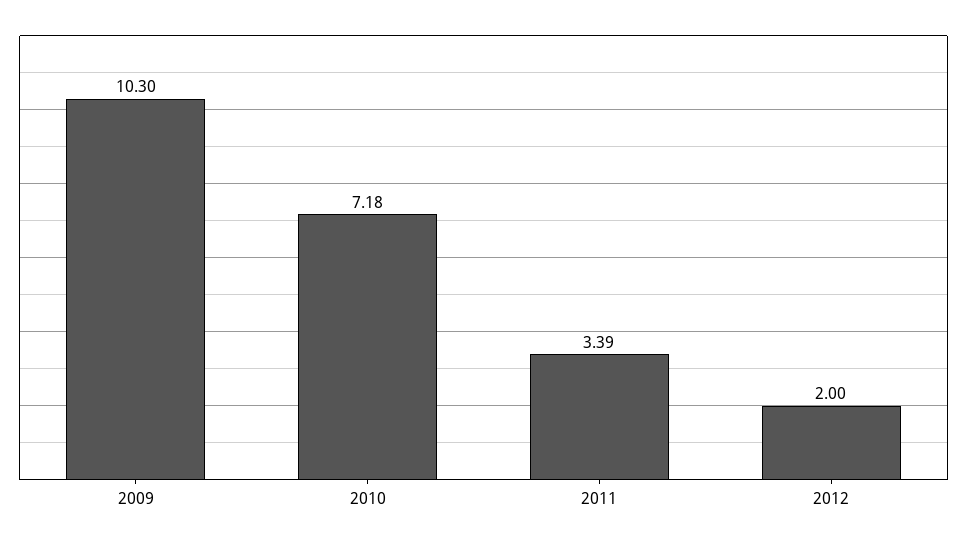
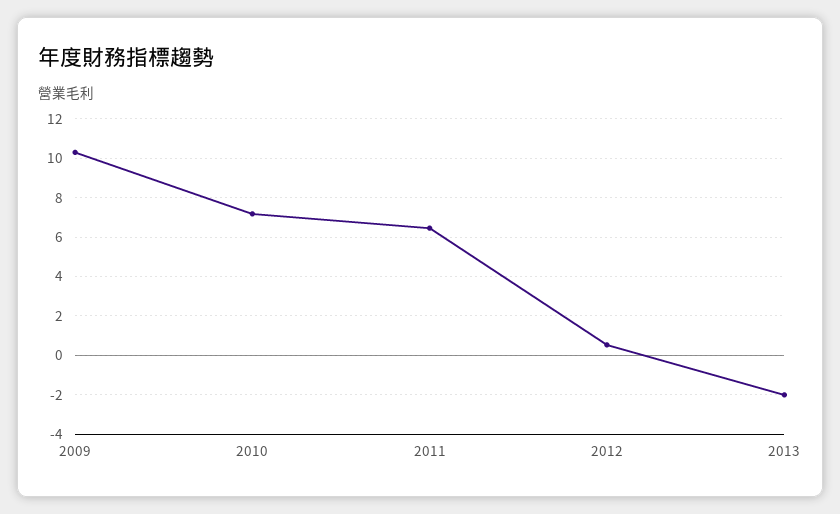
2011: 3.39 -> 6.5
2012: 2 -> 0.5
2013: none -> -2

